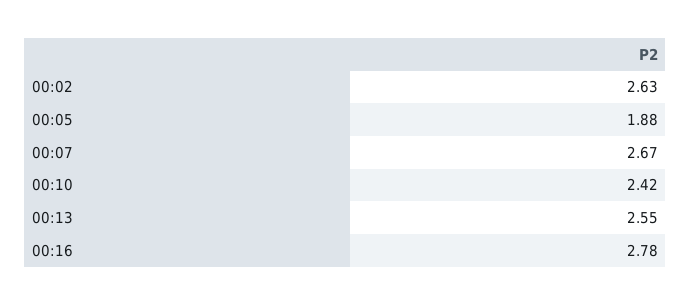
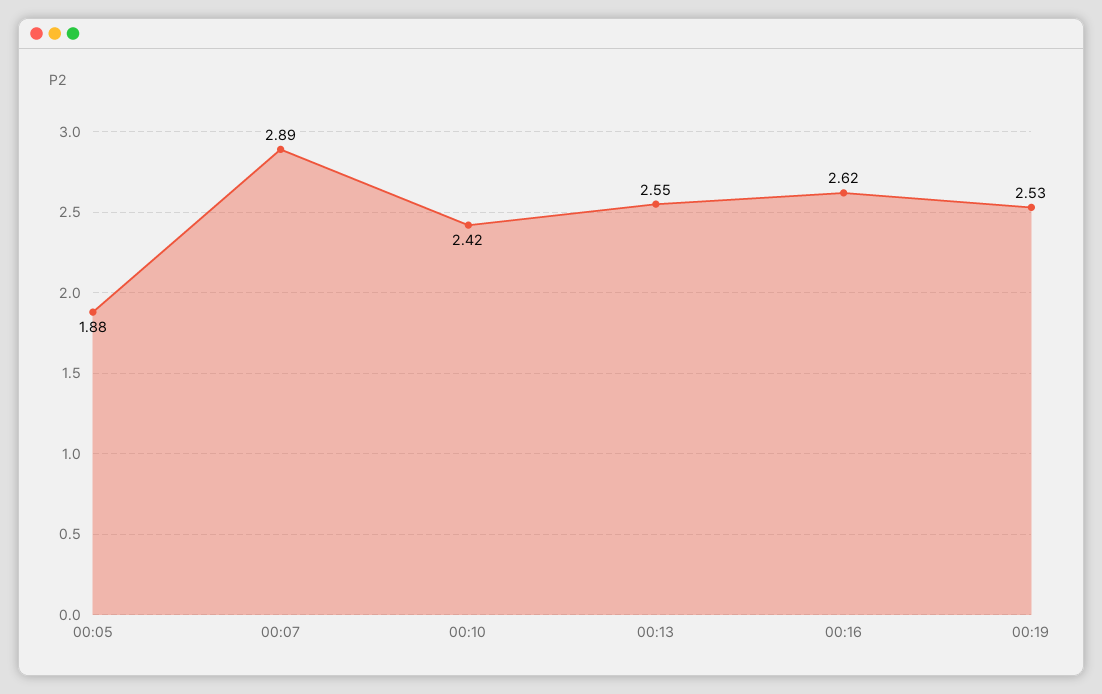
00:02: 2.63 -> none
00:07: 2.67 -> 2.89
00:16: 2.78 -> 2.62
00:19: none -> 2.53

